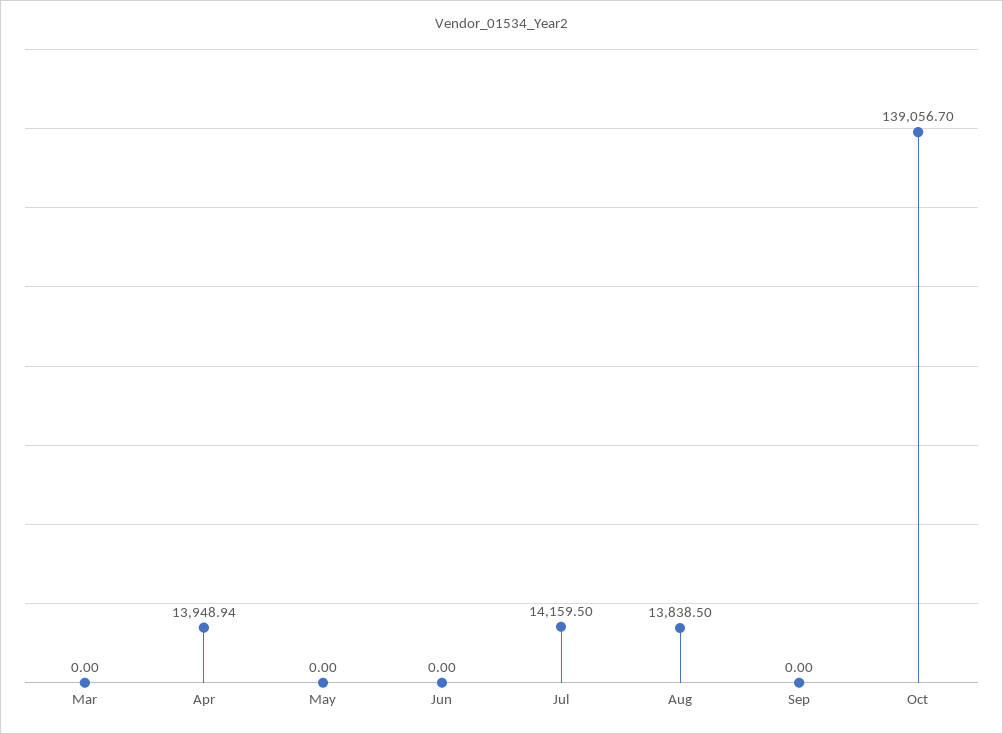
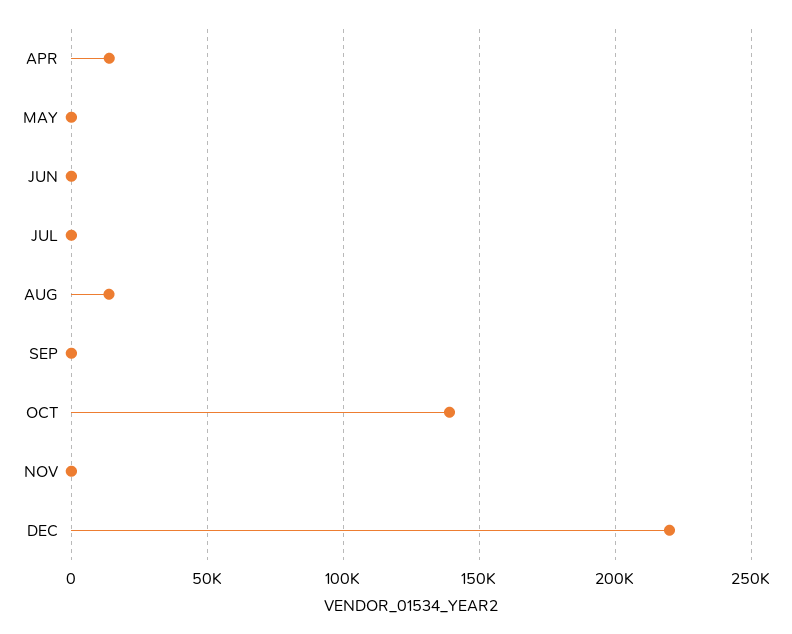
Mar: 0 -> none
Jul: 14159.5 -> 0
NOV: none -> 0
DEC: none -> 220000

